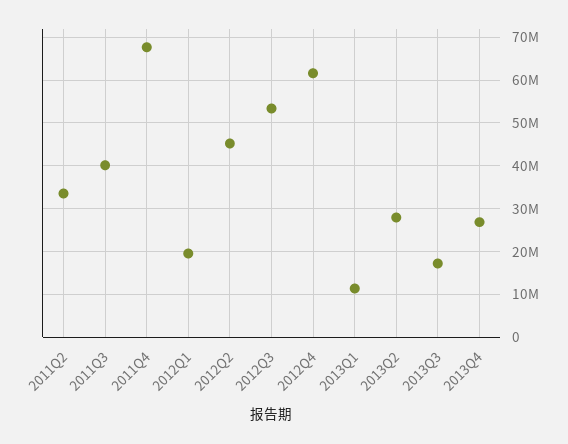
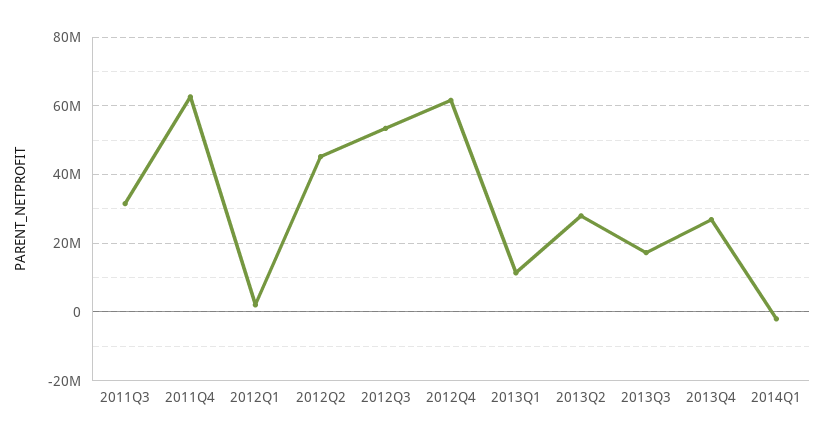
2011Q2: 34000000 -> none
2011Q3: 40000000 -> 32000000
2011Q4: 68000000 -> 62000000
2012Q1: 20000000 -> 2000000
2014Q1: none -> -2000000

